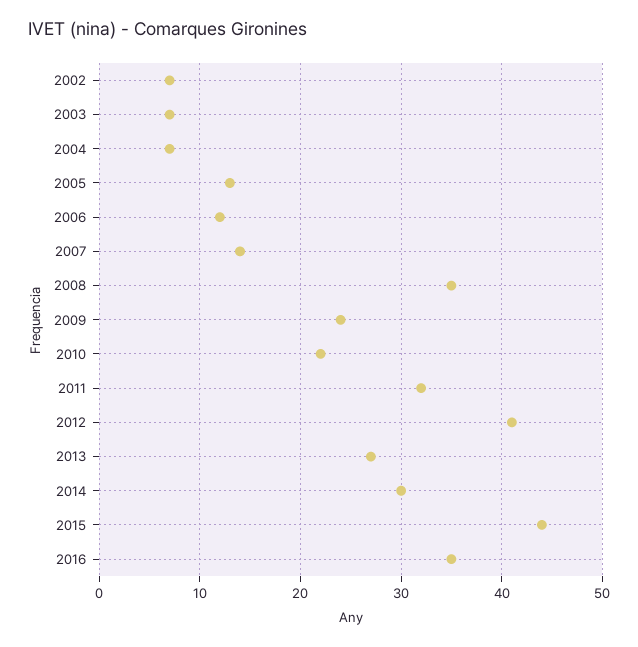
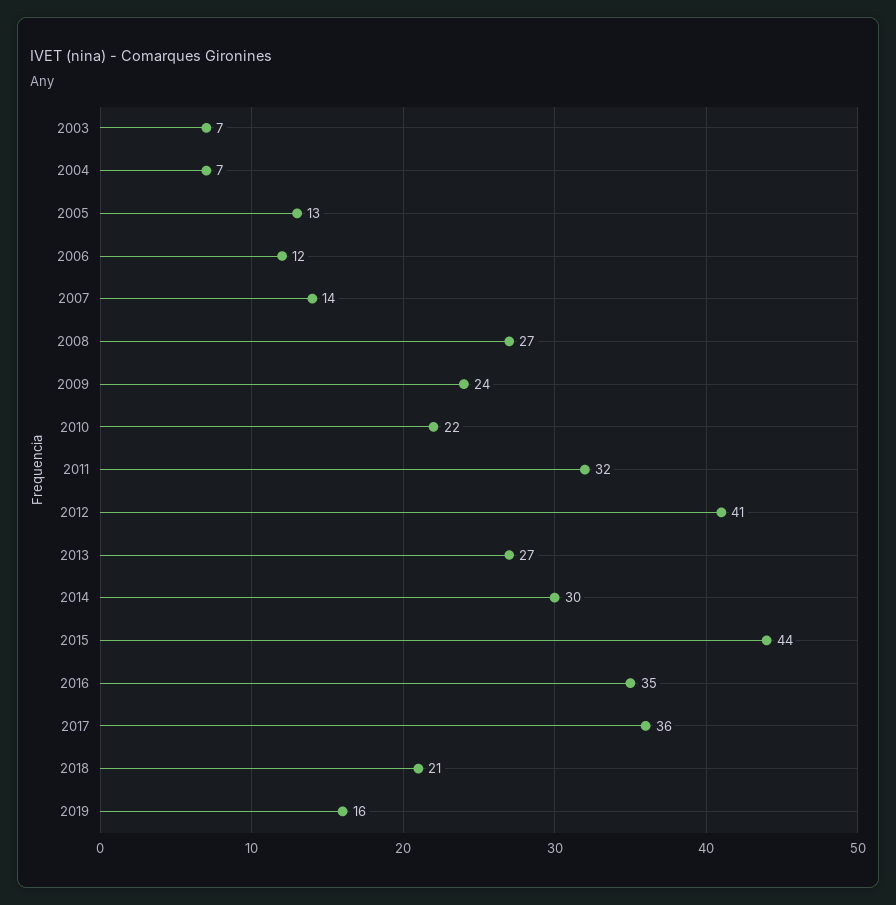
2002: 7 -> none
2008: 35 -> 27
2017: none -> 36
2018: none -> 21
2019: none -> 16

